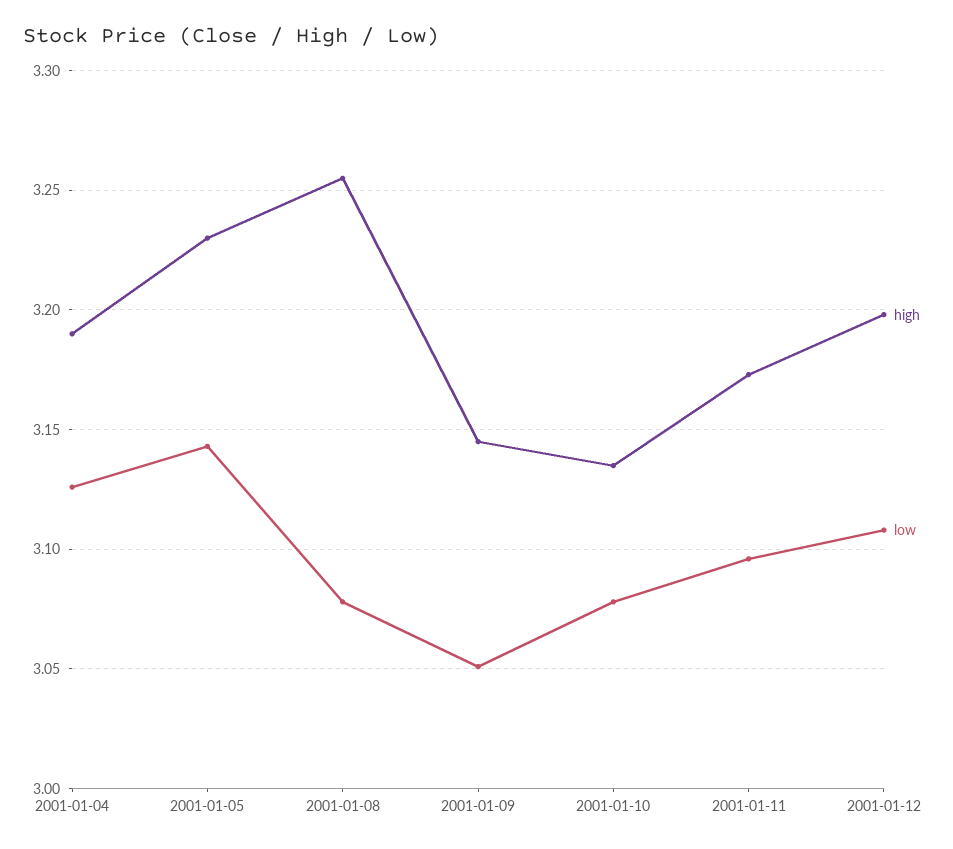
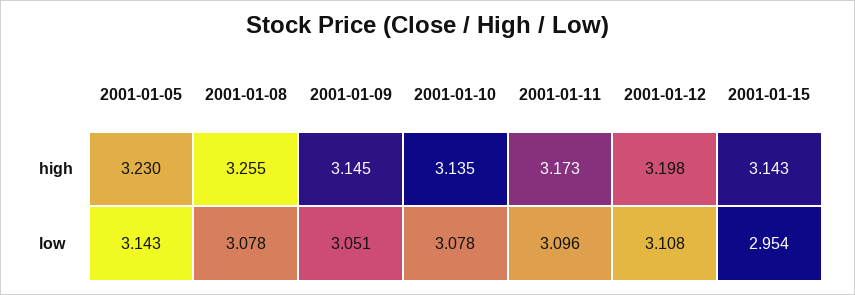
high, 2001-01-04: 3.19 -> none
low, 2001-01-04: 3.125 -> none
high, 2001-01-15: none -> 3.143
low, 2001-01-15: none -> 2.954

